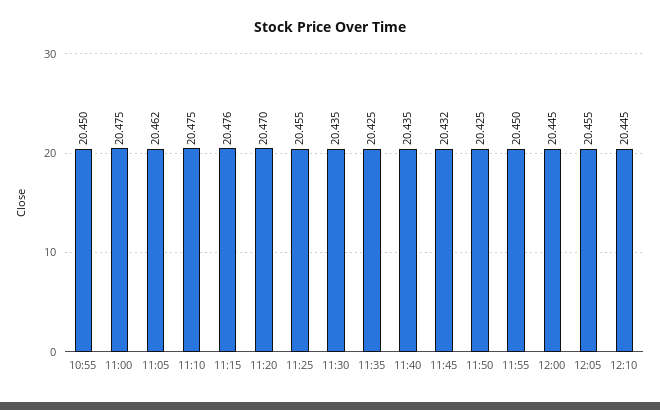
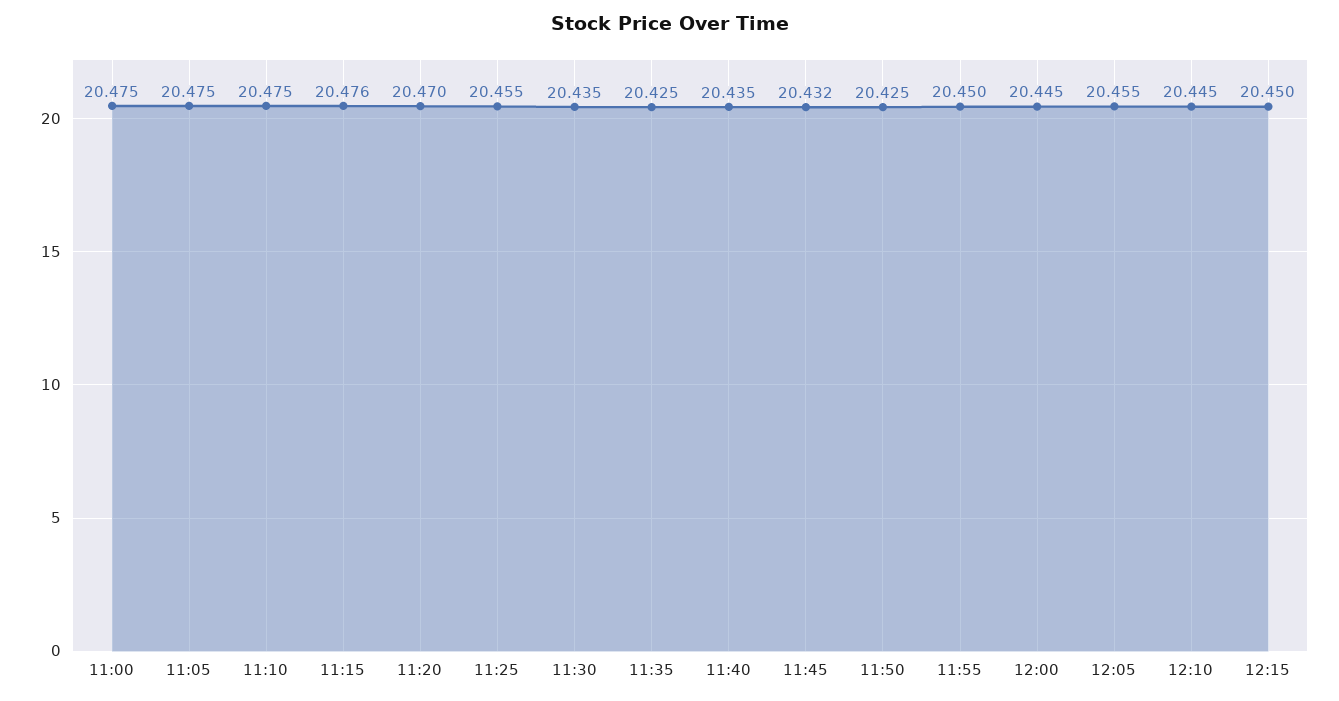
10:55: 20.45 -> none
11:05: 20.462 -> 20.475
12:15: none -> 20.45

